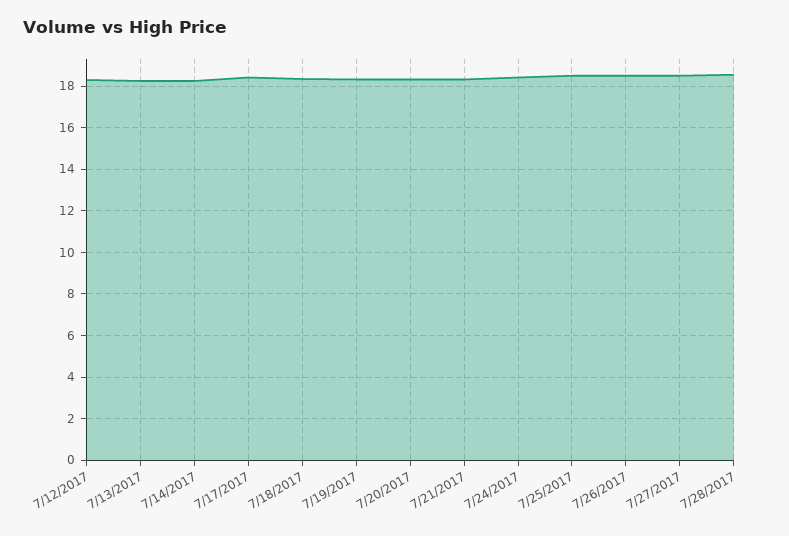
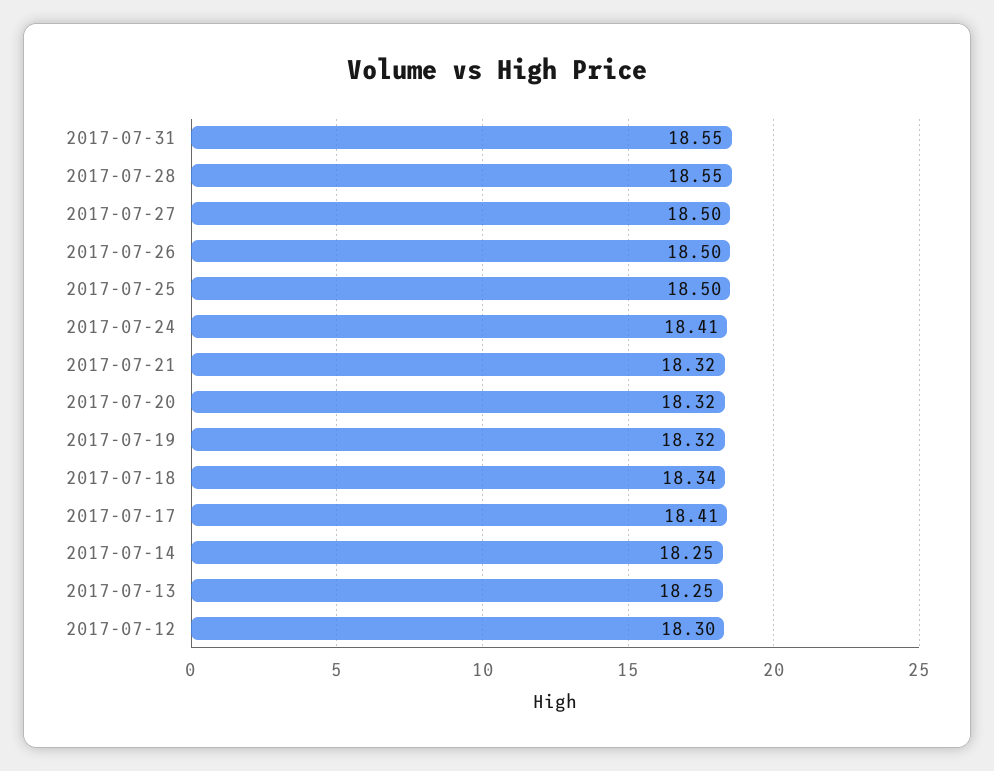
2017-07-31: none -> 18.55

